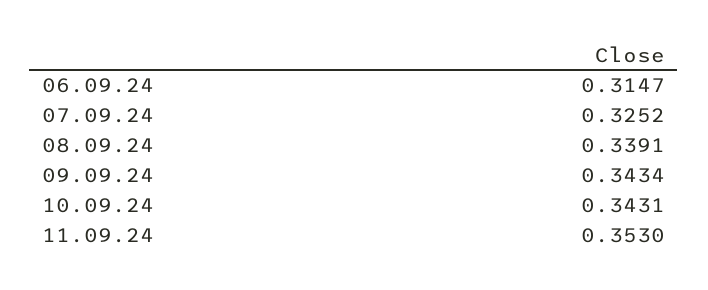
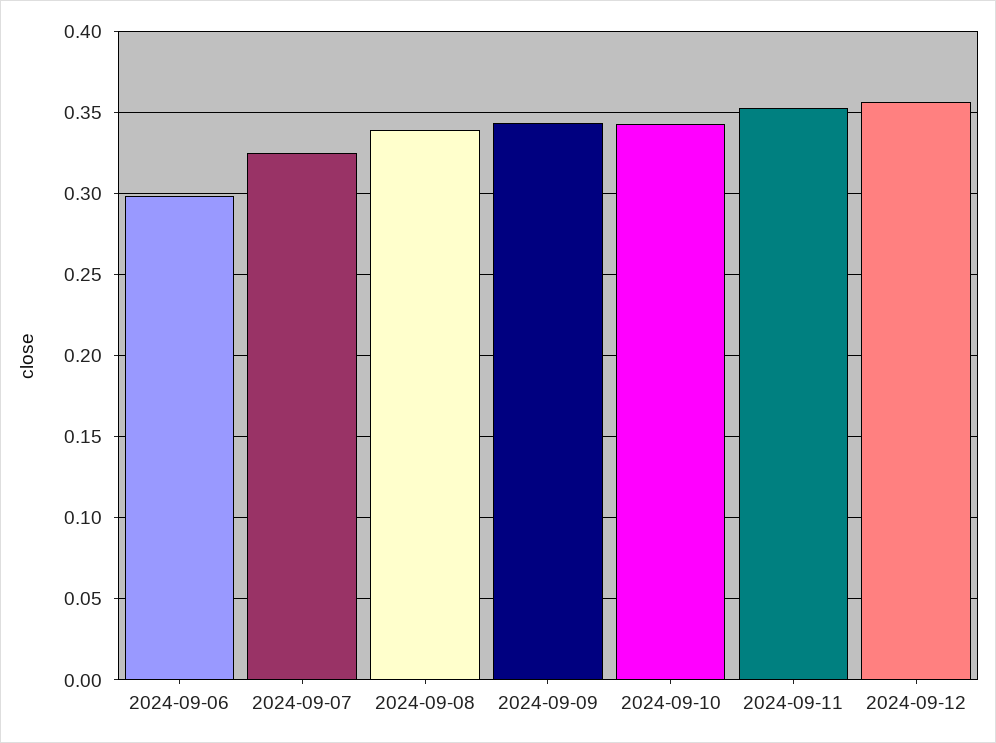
06.09.24: 0.3147 -> 0.3
2024-09-12: none -> 0.355

